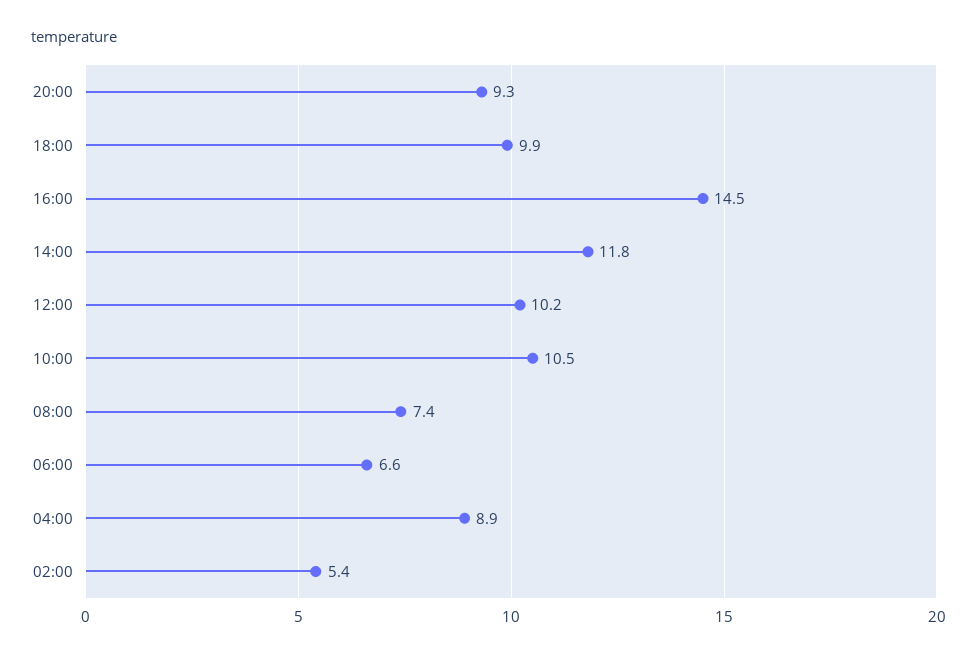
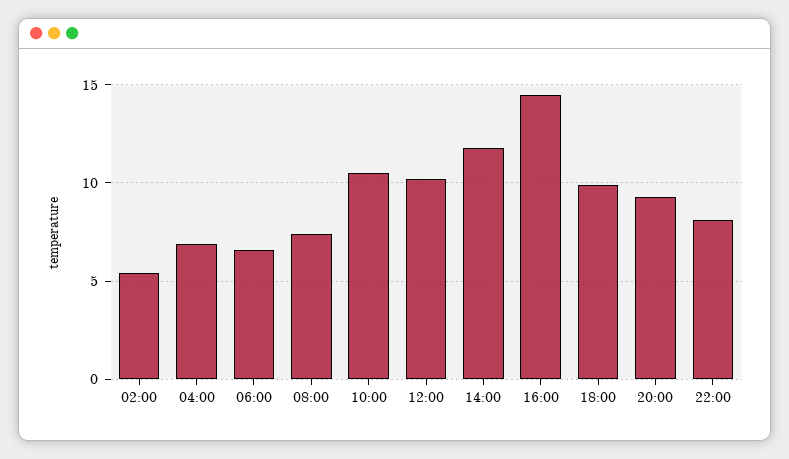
04:00: 8.9 -> 7
22:00: none -> 8

